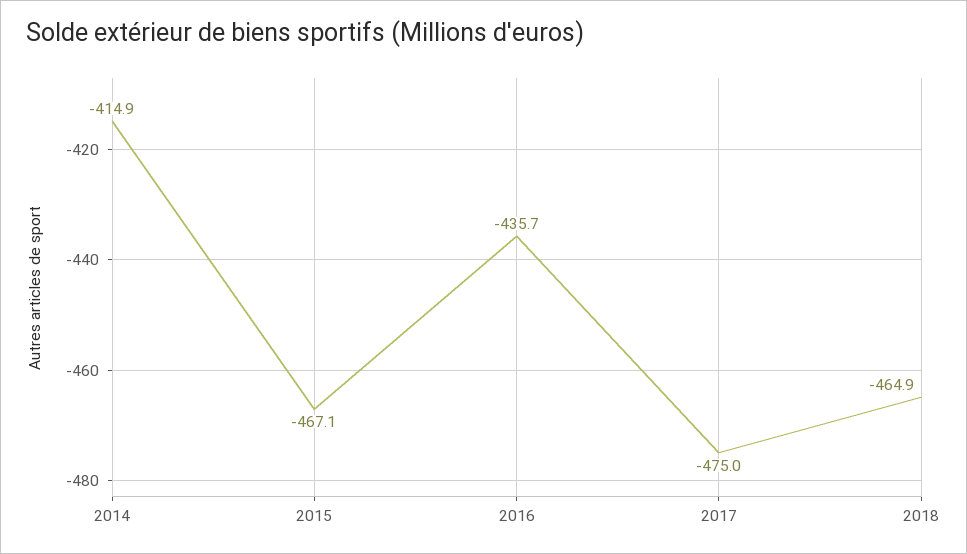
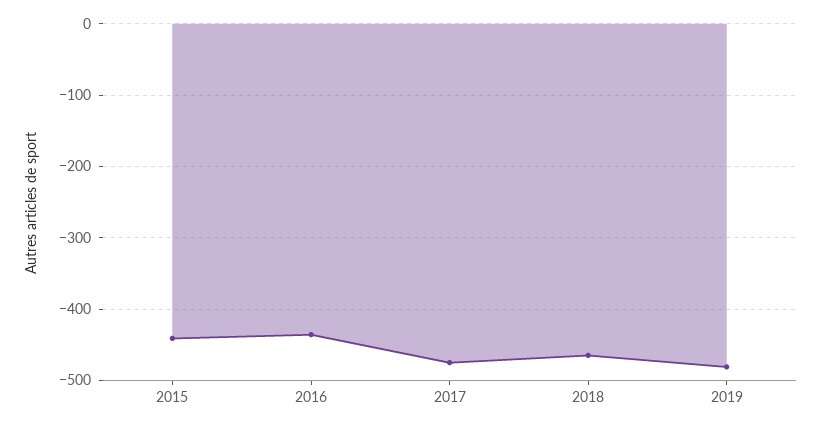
2014: -414.9 -> none
2015: -467.1 -> -440
2019: none -> -480

